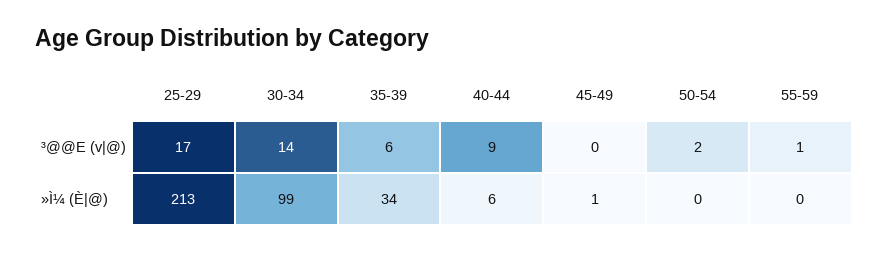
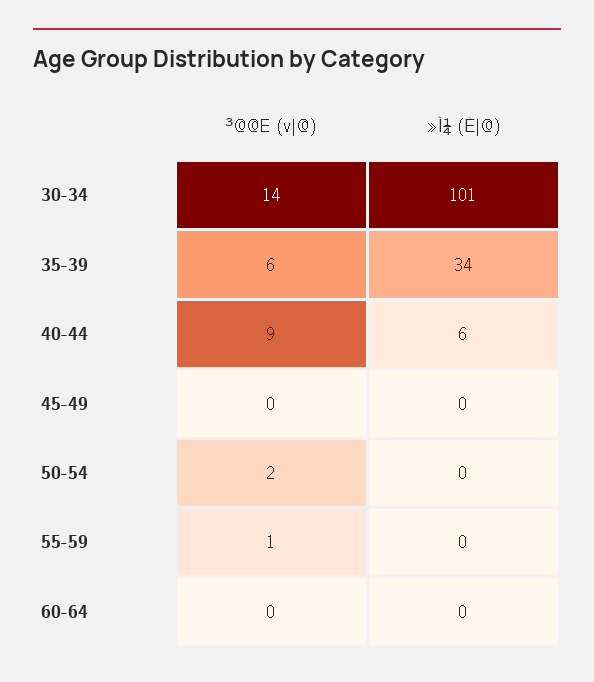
25-29, ³@@E (v|@): 17 -> none
25-29, »Ì¼ (È|@): 213 -> none
30-34, »Ì¼ (È|@): 99 -> 101
45-49, »Ì¼ (È|@): 1 -> 0
60-64, ³@@E (v|@): none -> 0
60-64, »Ì¼ (È|@): none -> 0

